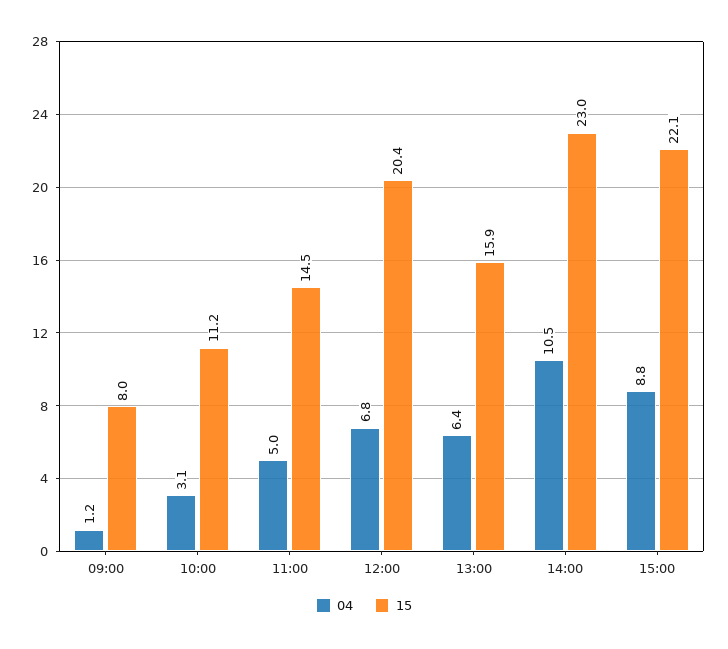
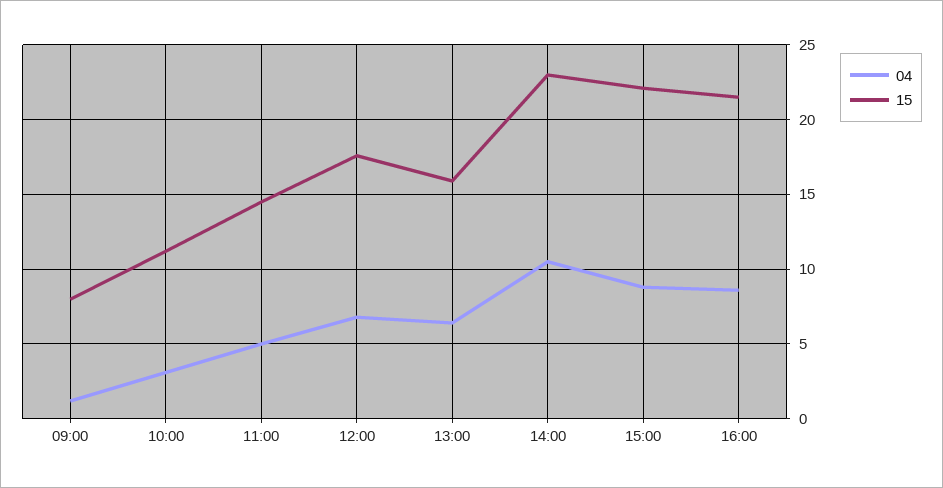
15, 12:00: 20.4 -> 17.5
04, 16:00: none -> 8.5
15, 16:00: none -> 21.5

